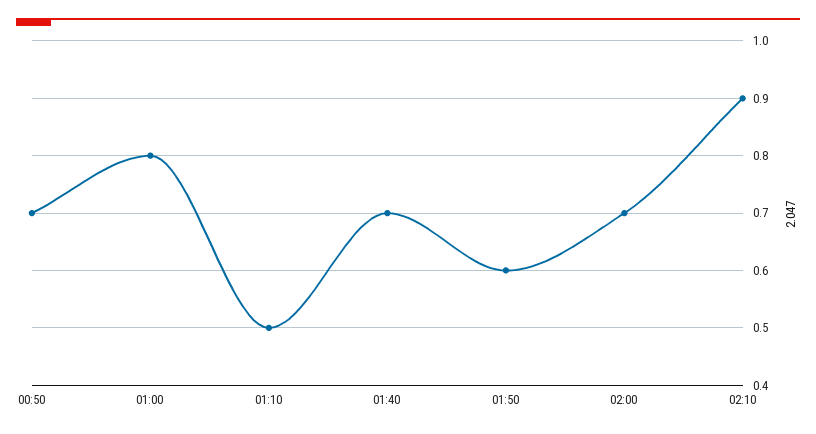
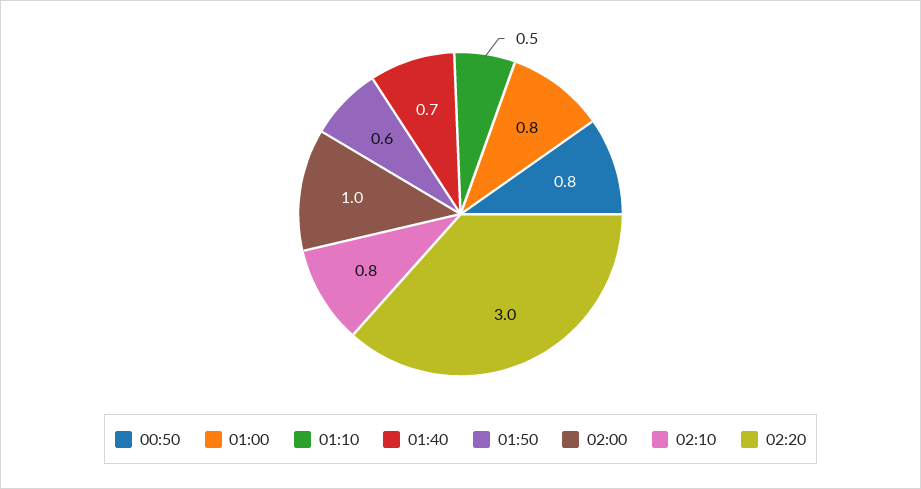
00:50: 0.7 -> 0.8
02:00: 0.7 -> 1
02:10: 0.9 -> 0.8
02:20: none -> 3

